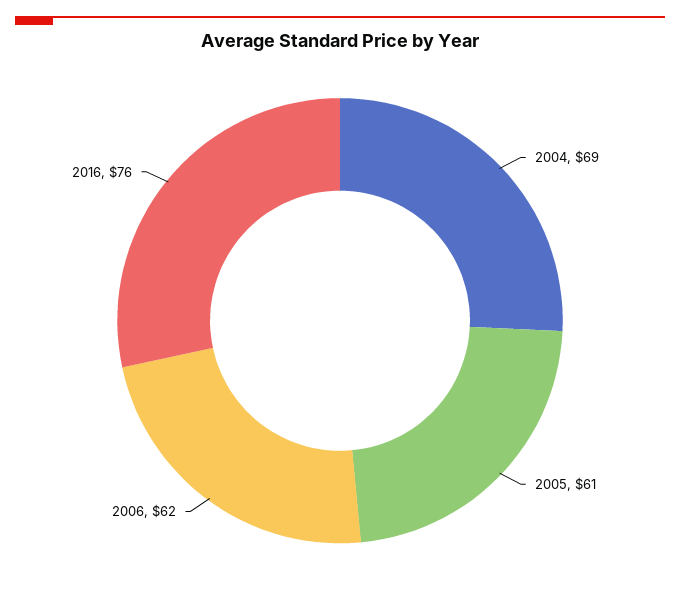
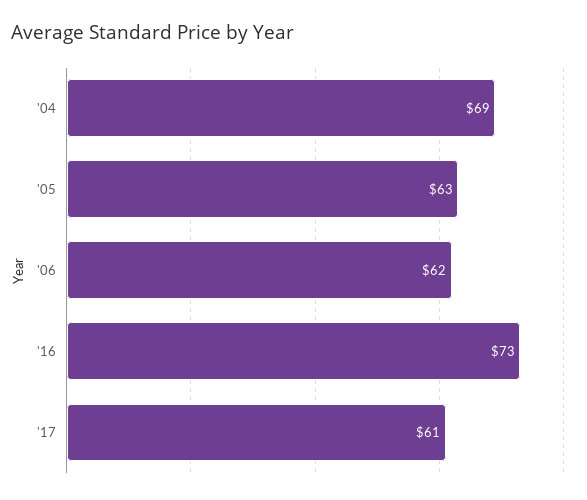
2005: 61 -> 63
2016: 76 -> 73
'17: none -> 61

